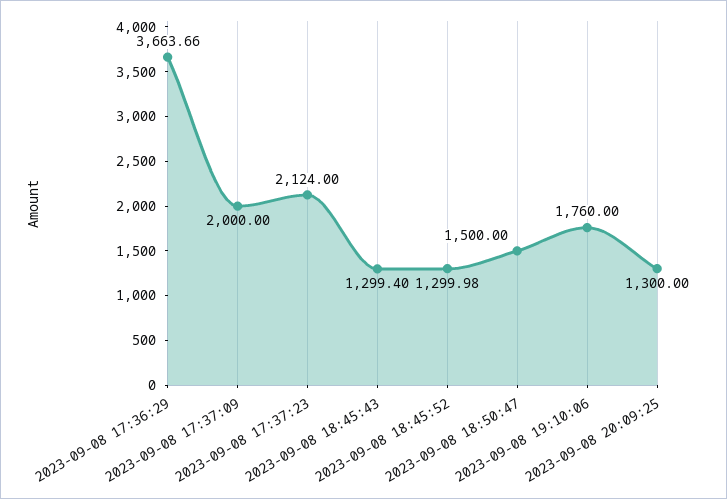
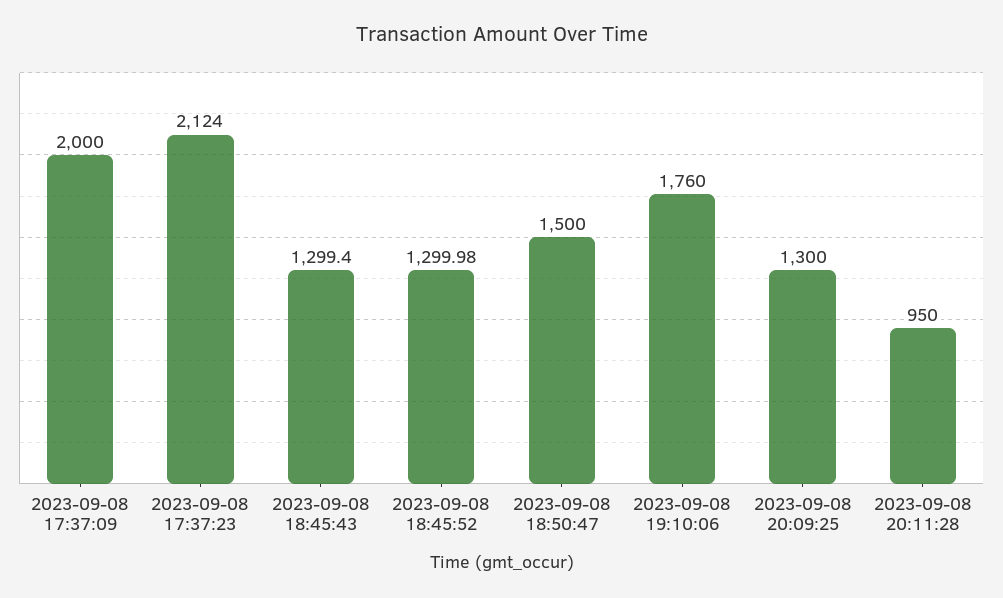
2023-09-08 17:36:29: 3663.66 -> none
2023-09-08 20:11:28: none -> 950

